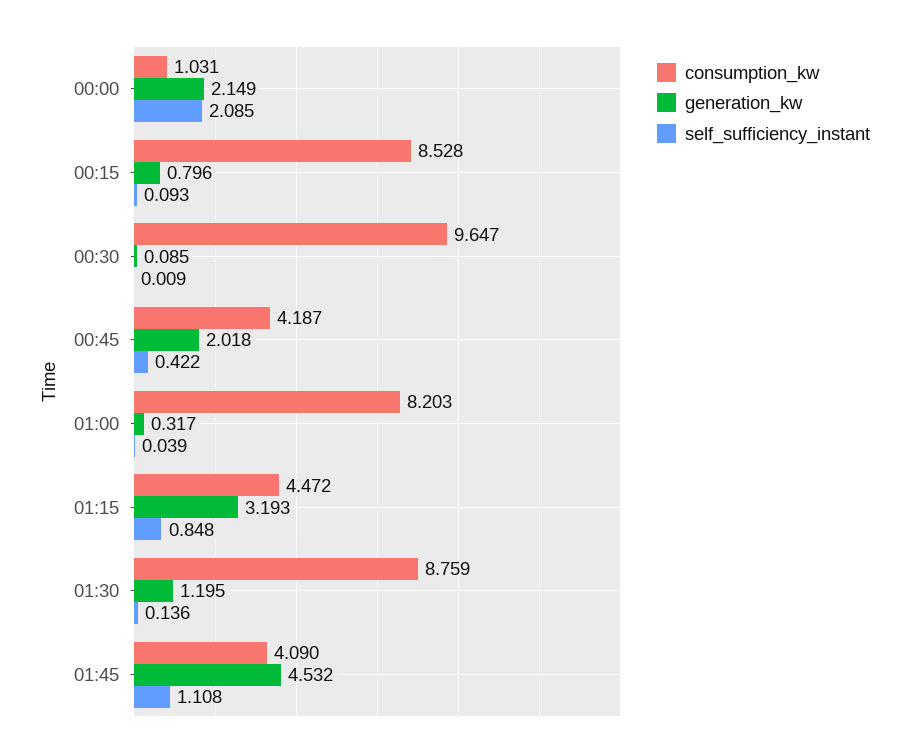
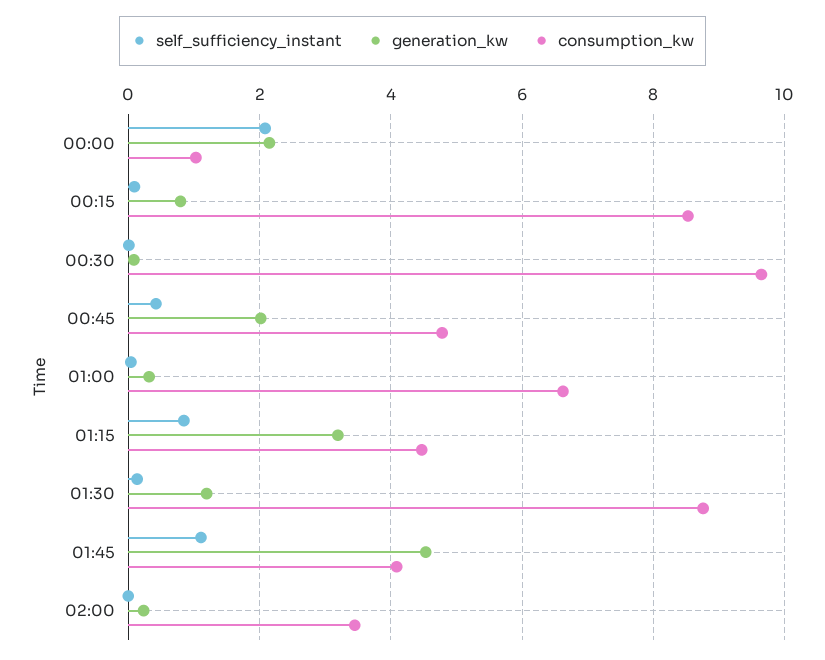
consumption_kw, 00:45: 4.187 -> 4.8
consumption_kw, 01:00: 8.203 -> 6.6
self_sufficiency_instant, 02:00: none -> 0
generation_kw, 02:00: none -> 0.2
consumption_kw, 02:00: none -> 3.4

